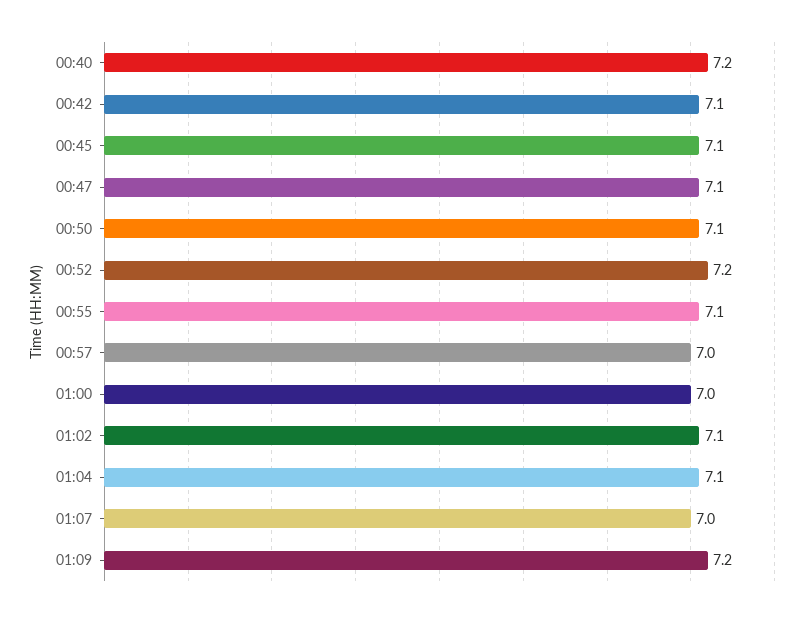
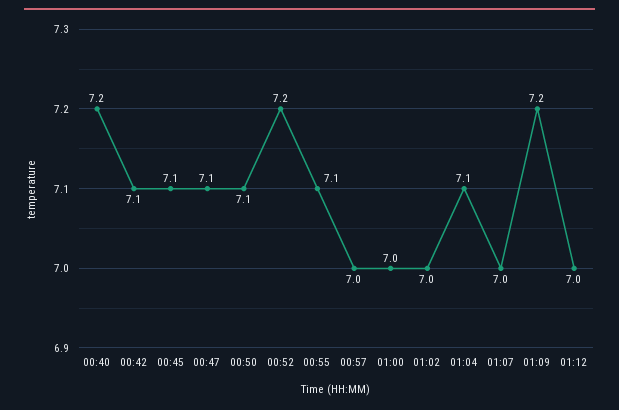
01:02: 7.1 -> 7
01:12: none -> 7

